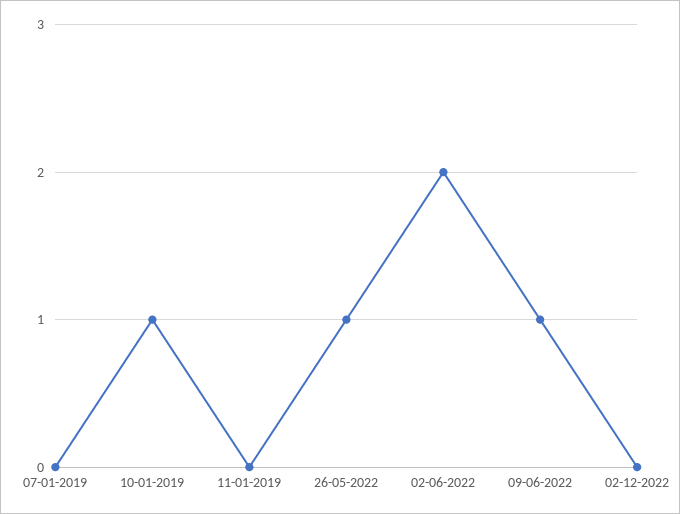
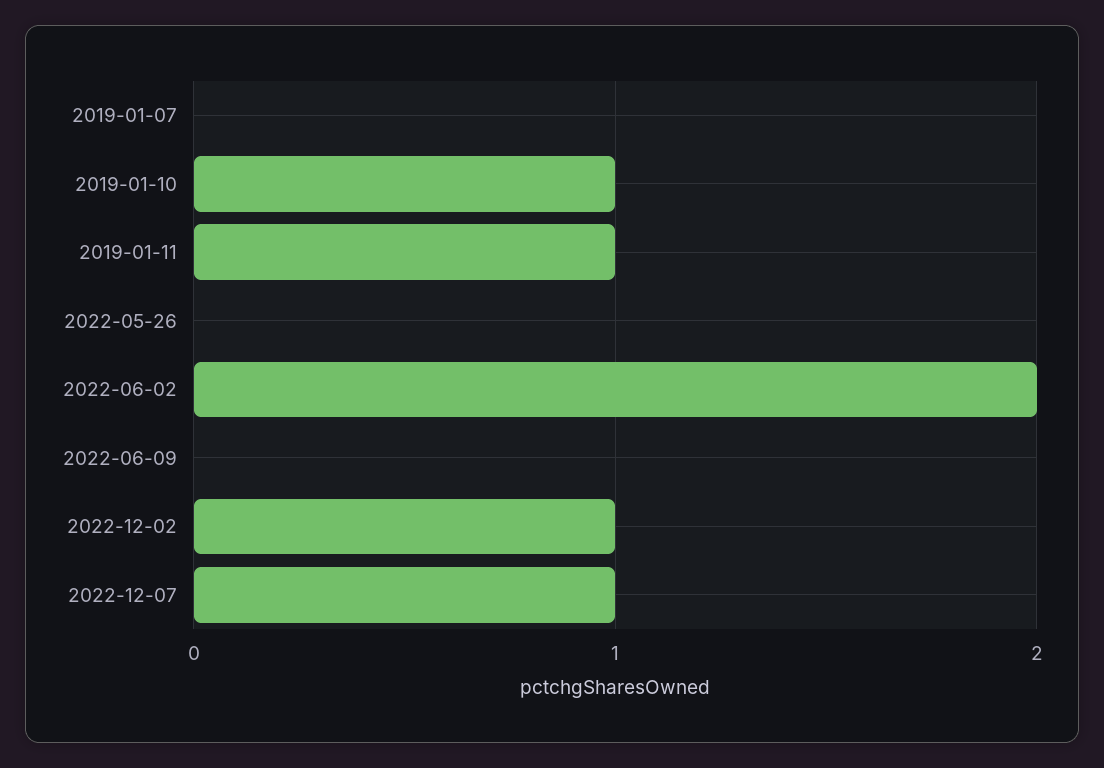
11-01-2019: 0 -> 1
26-05-2022: 1 -> 0
09-06-2022: 1 -> 0
02-12-2022: 0 -> 1
2022-12-07: none -> 1

